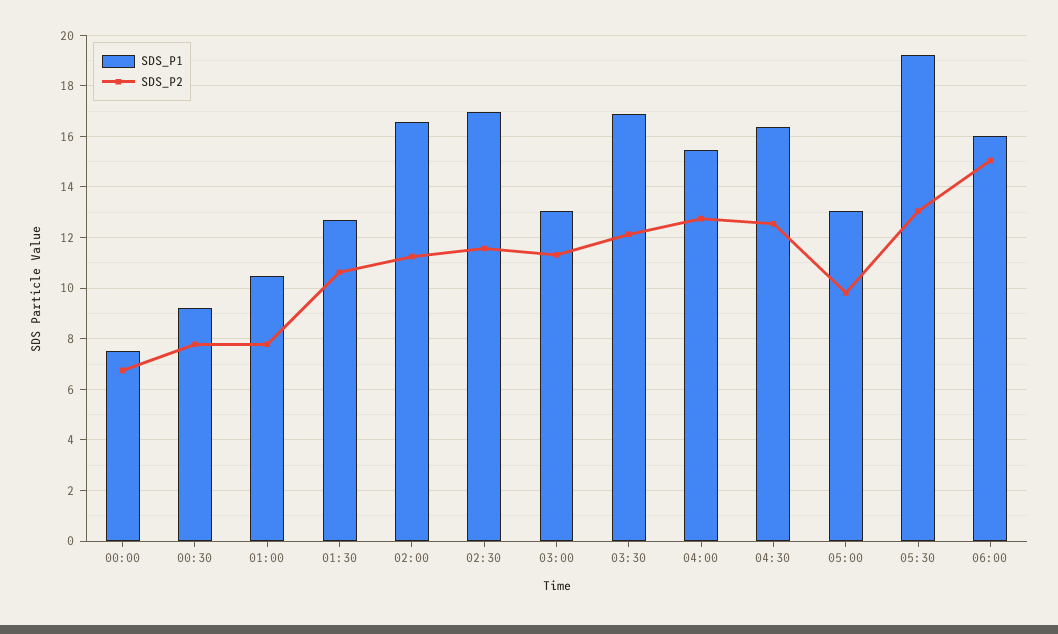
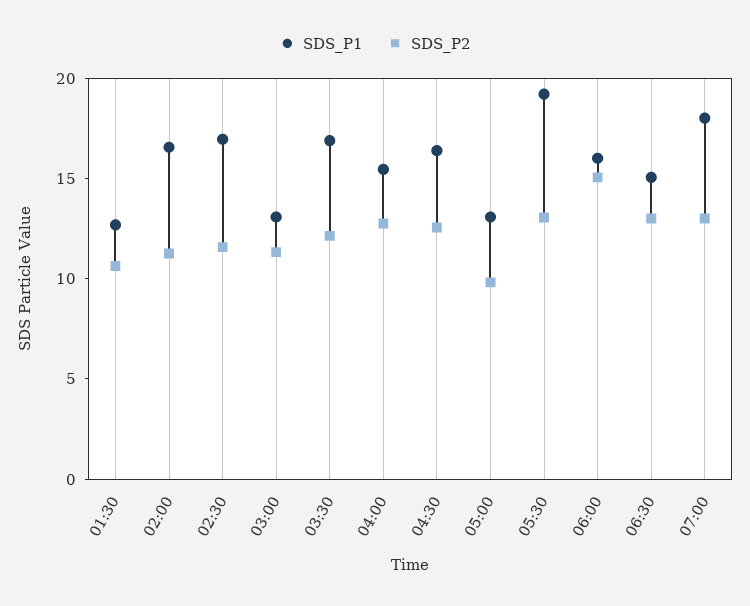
SDS_P1, 00:00: 7.5 -> none
SDS_P2, 00:00: 6.75 -> none
SDS_P1, 00:30: 9.25 -> none
SDS_P2, 00:30: 7.75 -> none
SDS_P1, 01:00: 10.5 -> none
SDS_P2, 01:00: 7.75 -> none
SDS_P1, 06:30: none -> 15
SDS_P2, 06:30: none -> 13
SDS_P1, 07:00: none -> 18
SDS_P2, 07:00: none -> 13

